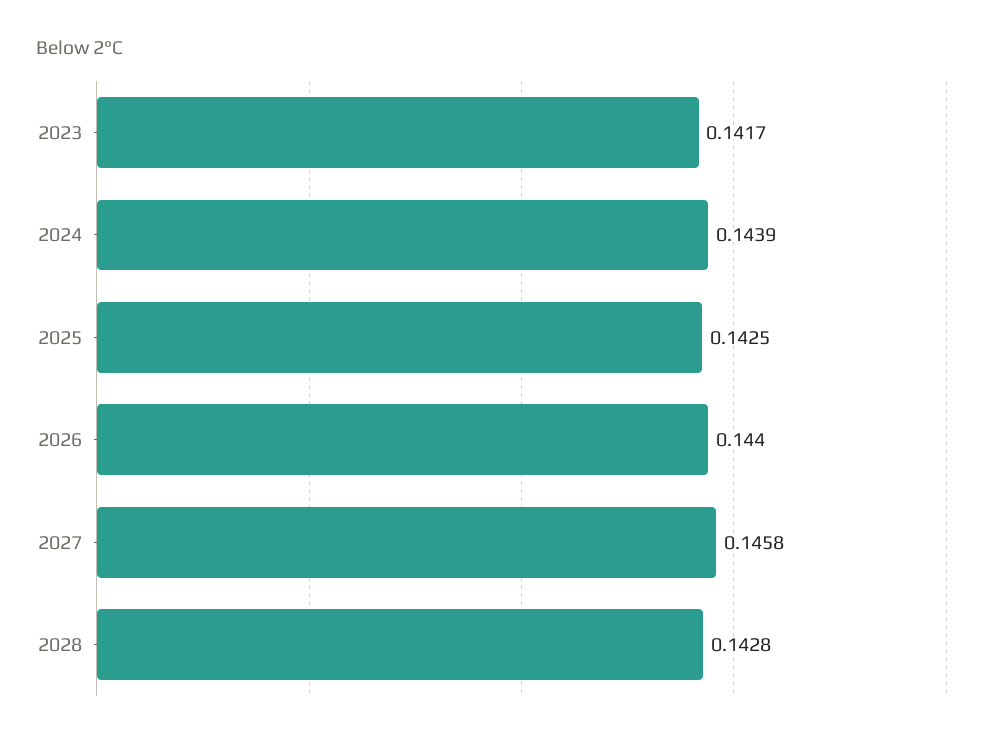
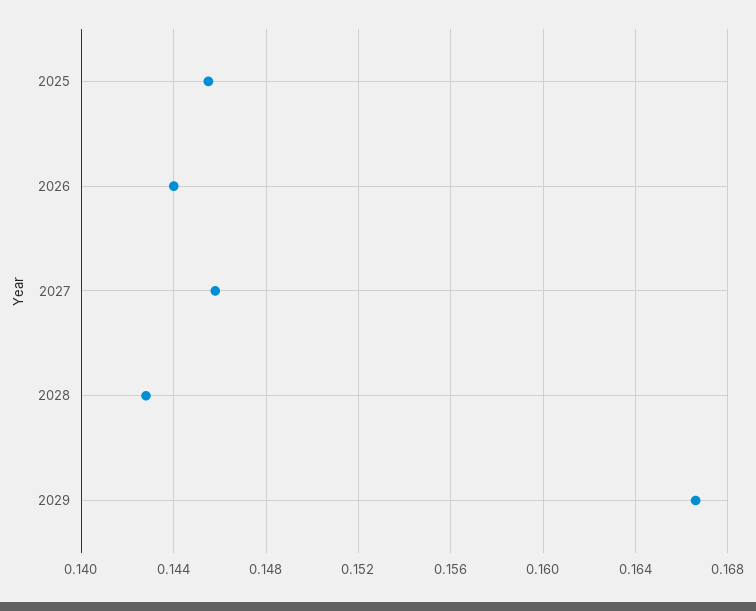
2023: 0.1417 -> none
2024: 0.1439 -> none
2025: 0.1425 -> 0.1455
2029: none -> 0.1665

